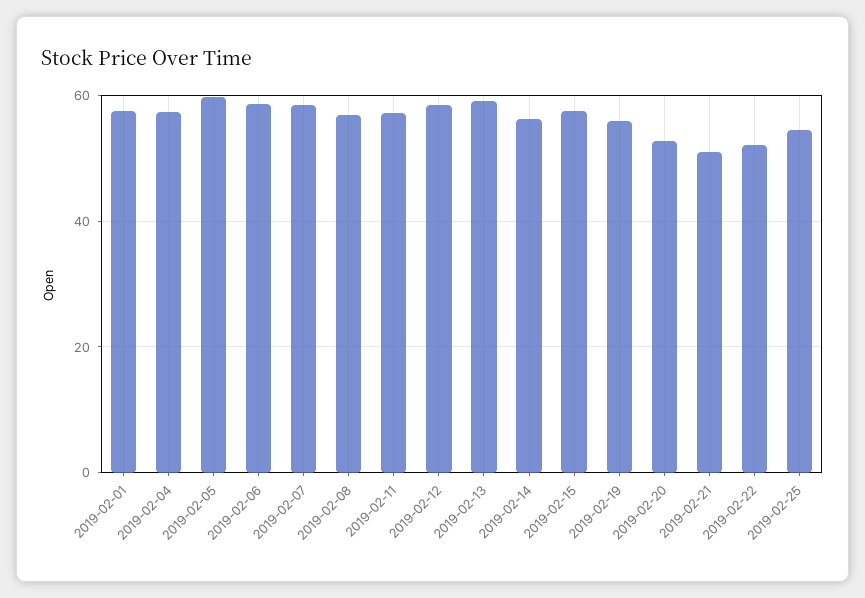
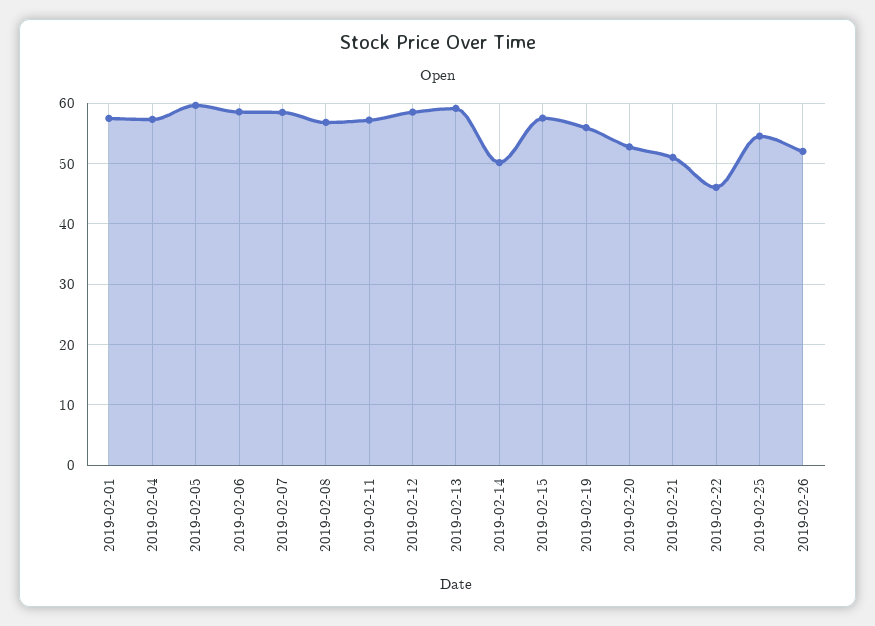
2019-02-14: 56 -> 50
2019-02-22: 52 -> 46
2019-02-26: none -> 52

